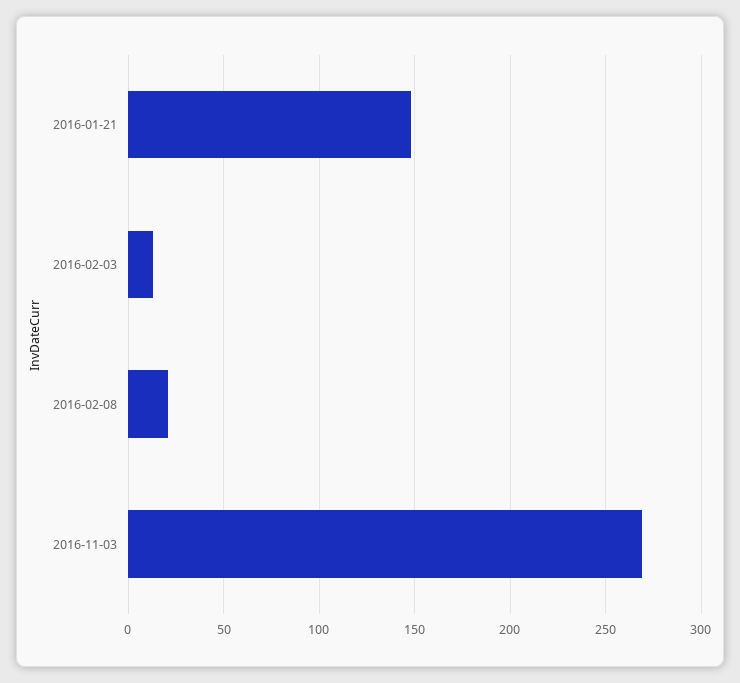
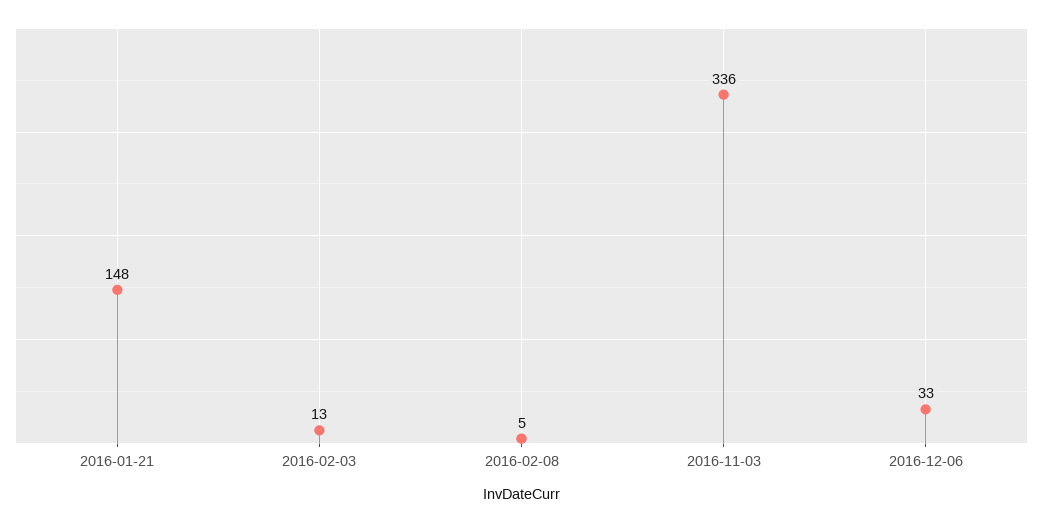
2016-02-08: 20 -> 5
2016-11-03: 270 -> 336
2016-12-06: none -> 33

